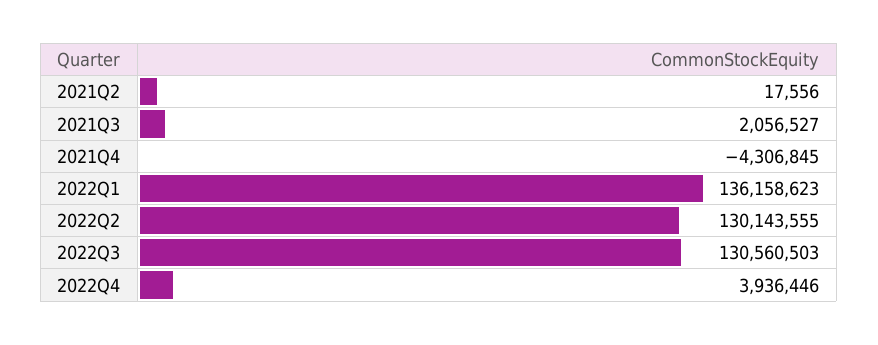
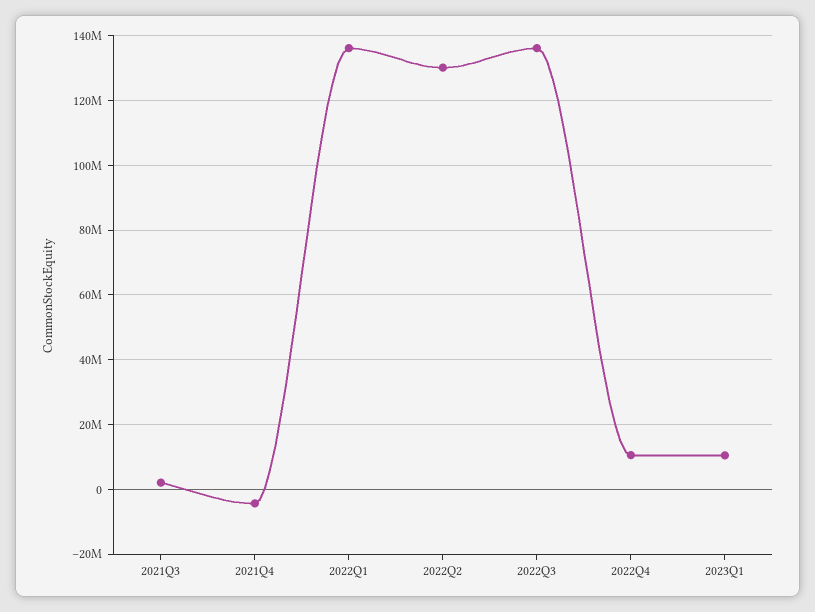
2021Q2: 17556 -> none
2022Q3: 130560503 -> 136000000
2022Q4: 3936446 -> 10000000
2023Q1: none -> 10000000

